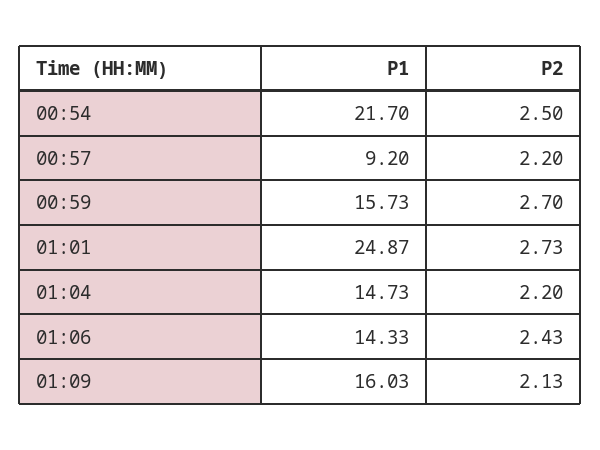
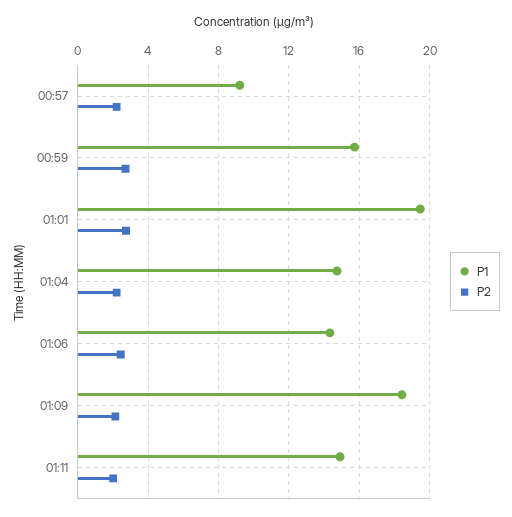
P1, 00:54: 21.7 -> none
P2, 00:54: 2.5 -> none
P1, 01:01: 24.87 -> 19.5
P1, 01:09: 16.03 -> 18.5
P1, 01:11: none -> 15
P2, 01:11: none -> 2

